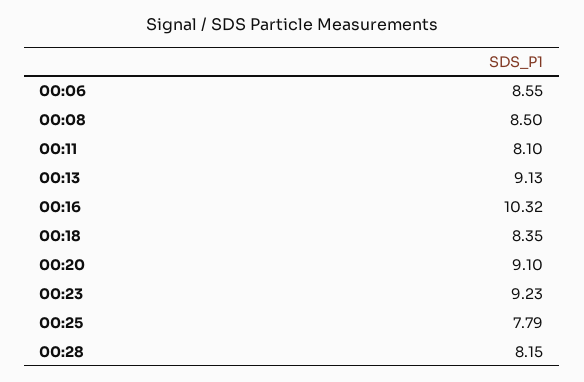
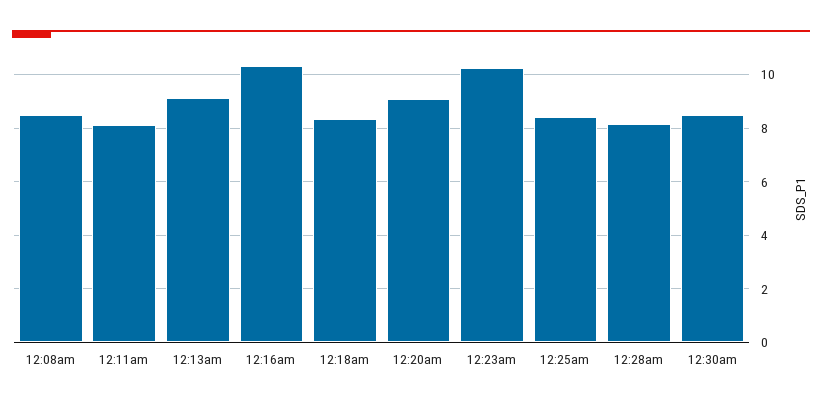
00:06: 8.55 -> none
00:23: 9.23 -> 10.25
00:25: 7.79 -> 8.5
12:30am: none -> 8.5

